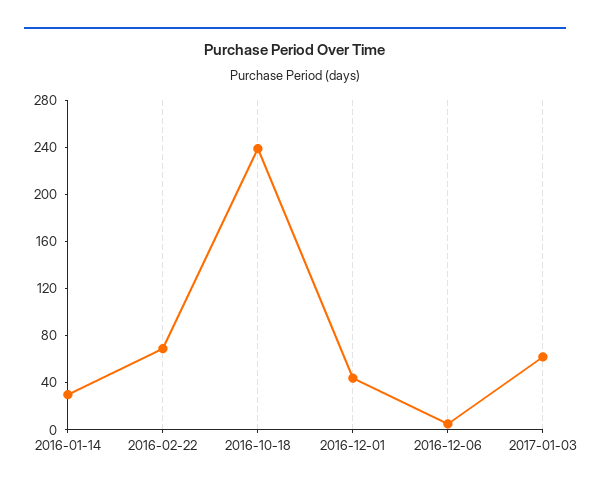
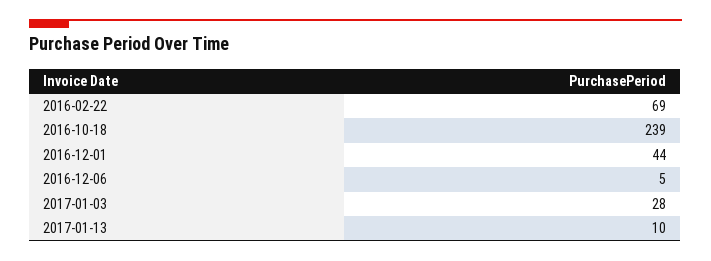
2016-01-14: 30 -> none
2017-01-03: 60 -> 28
2017-01-13: none -> 10

